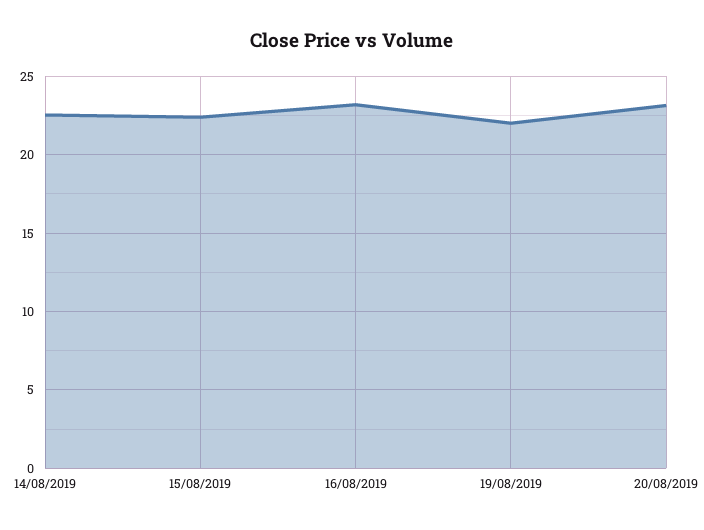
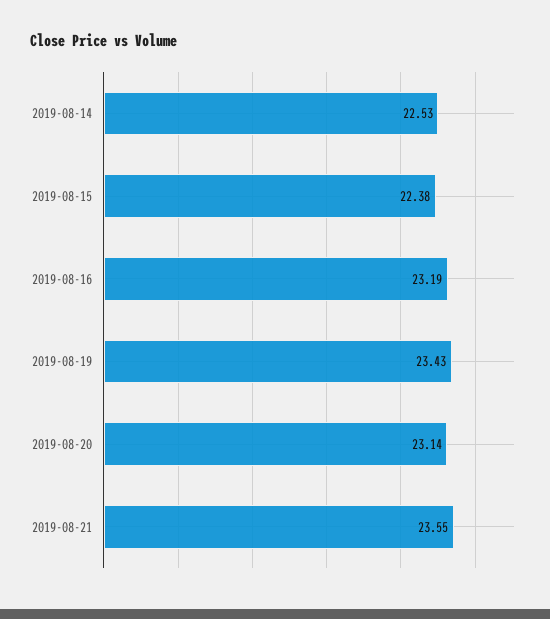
19/08/2019: 22 -> 23.43
2019-08-21: none -> 23.55

